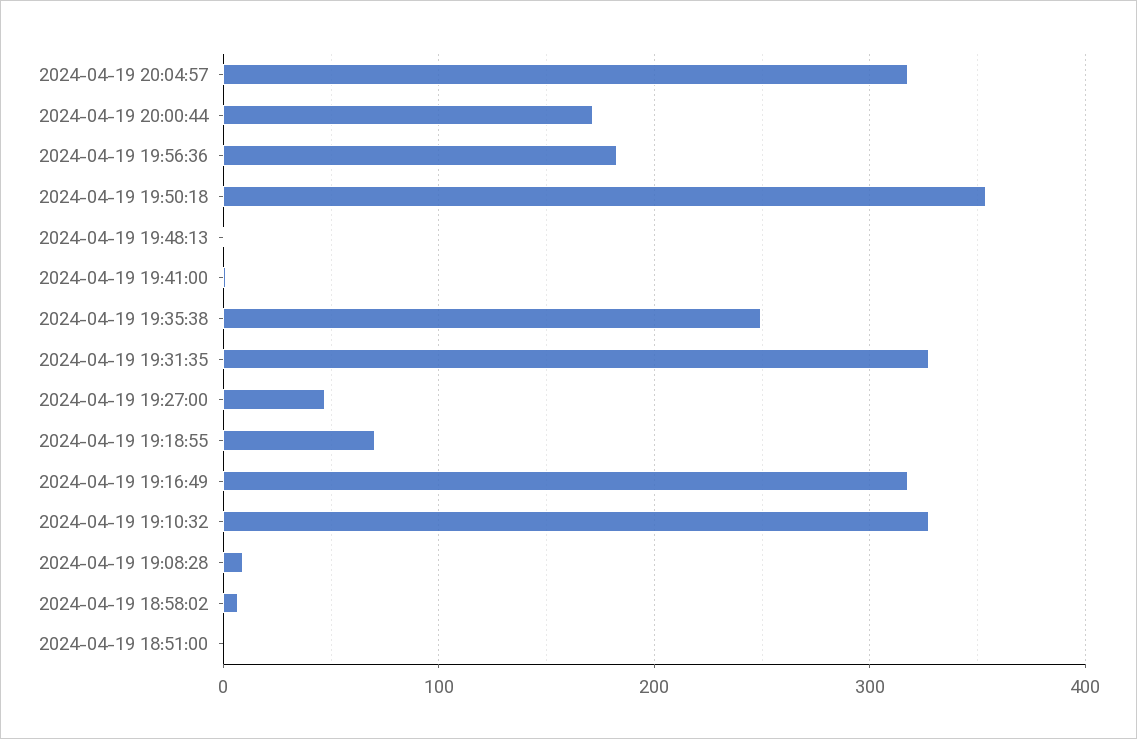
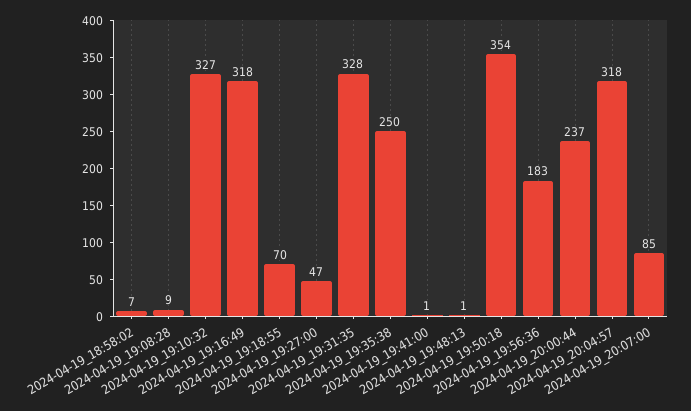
2024-04-19 20:00:44: 170 -> 237
2024-04-19 18:51:00: 0 -> none
2024-04-19_20:07:00: none -> 85

